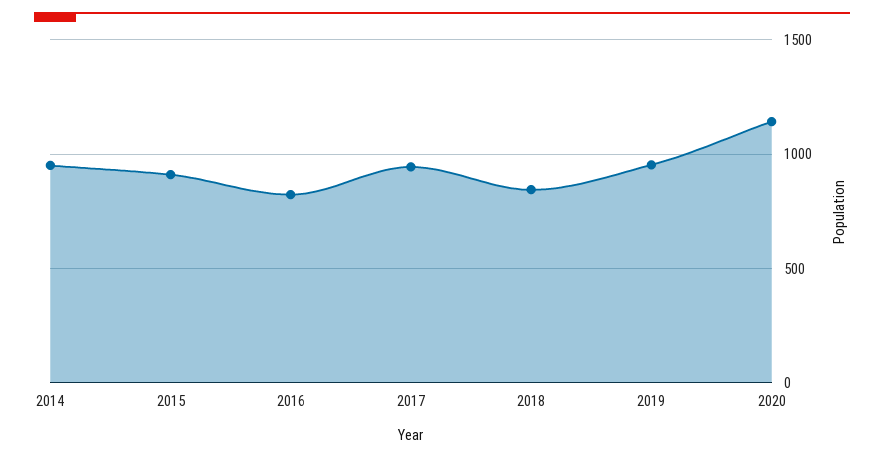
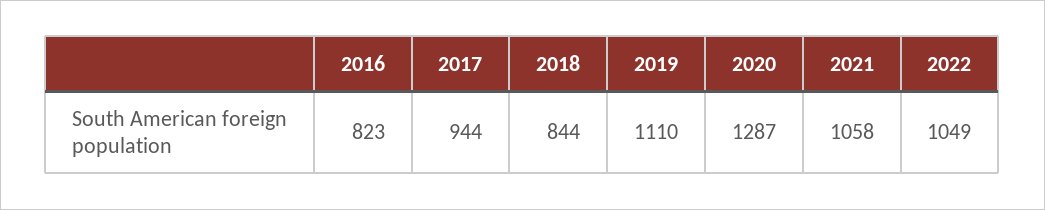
2014: 950 -> none
2015: 900 -> none
2019: 950 -> 1110
2020: 1150 -> 1287
2021: none -> 1058
2022: none -> 1049

